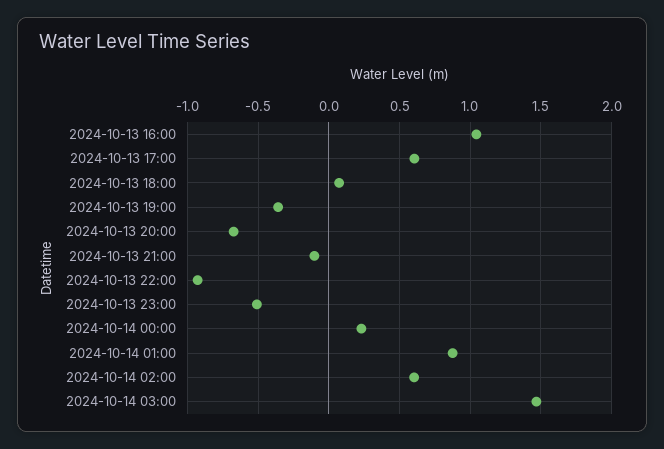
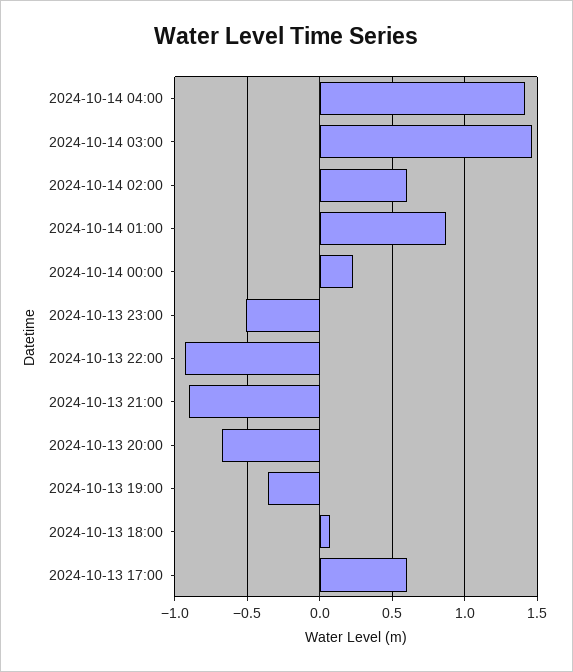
2024-10-13 16:00: 1.05 -> none
2024-10-13 21:00: -0.1 -> -0.9
2024-10-14 04:00: none -> 1.4

